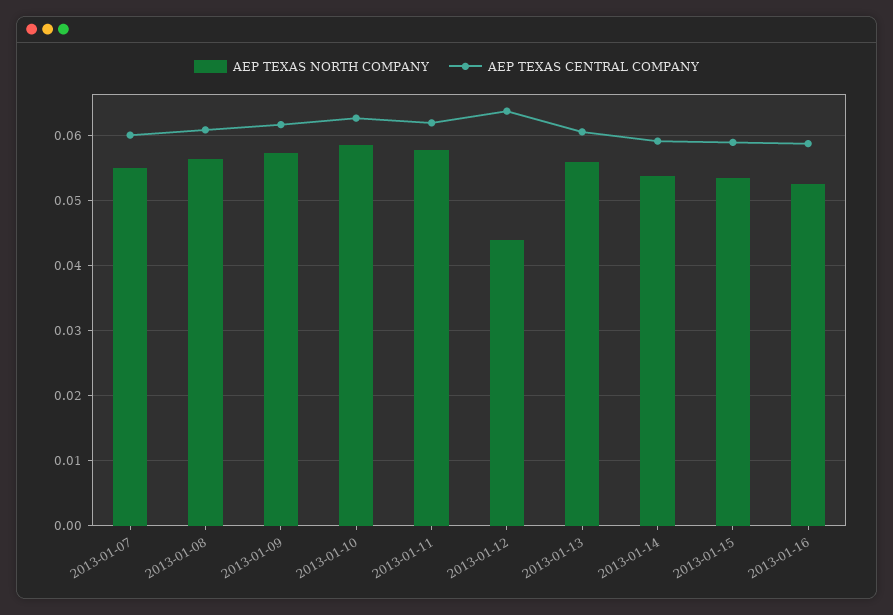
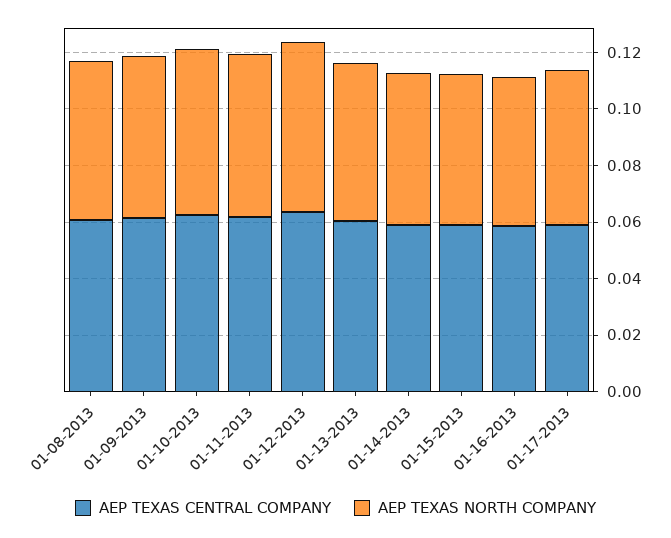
AEP TEXAS NORTH COMPANY, 2013-01-07: 0.055 -> none
AEP TEXAS CENTRAL COMPANY, 2013-01-07: 0.06 -> none
AEP TEXAS NORTH COMPANY, 2013-01-12: 0.044 -> 0.06
AEP TEXAS CENTRAL COMPANY, 01-17-2013: none -> 0.06
AEP TEXAS NORTH COMPANY, 01-17-2013: none -> 0.055

